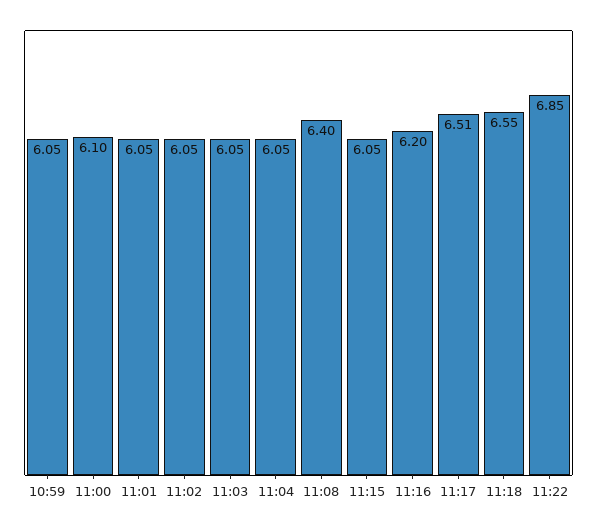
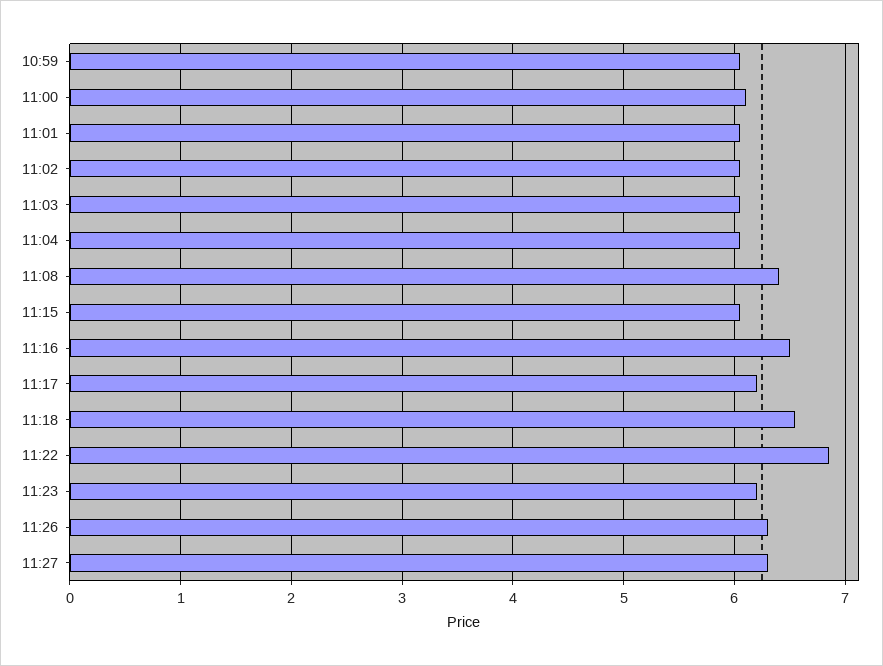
11:16: 6.2 -> 6.5
11:17: 6.51 -> 6.2
11:23: none -> 6.2
11:26: none -> 6.3
11:27: none -> 6.3

